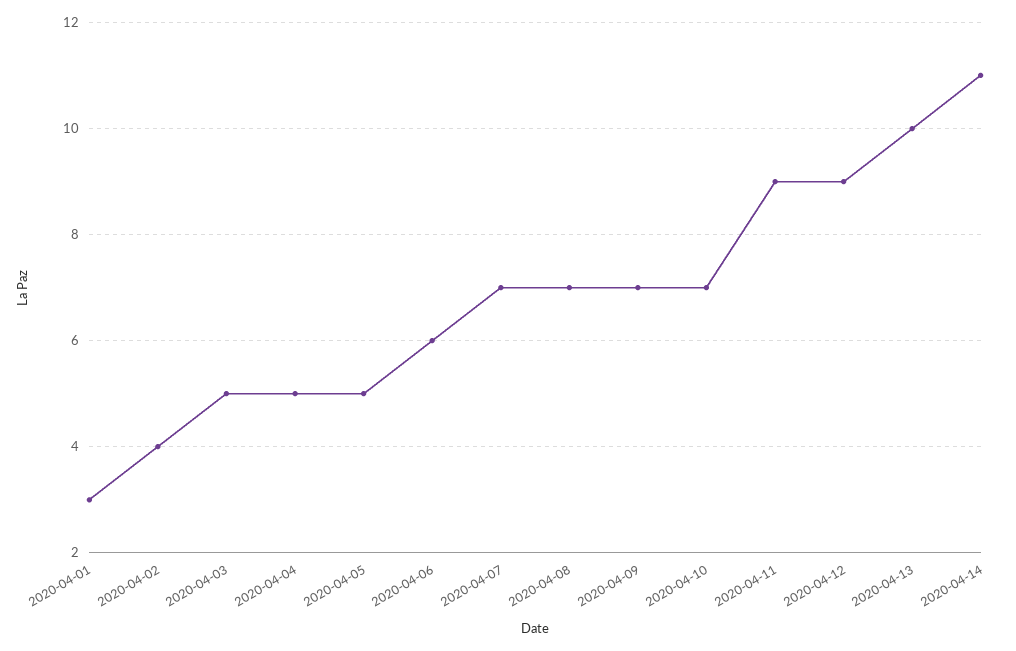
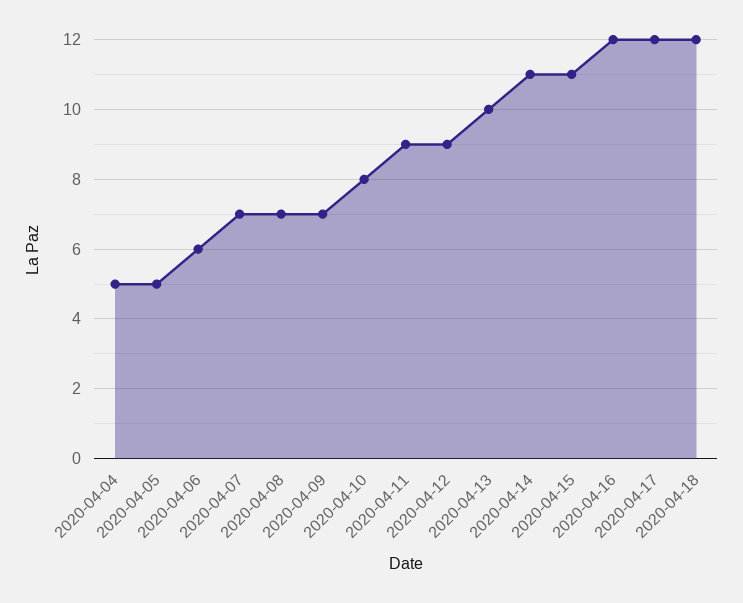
2020-04-01: 3 -> none
2020-04-02: 4 -> none
2020-04-03: 5 -> none
2020-04-10: 7 -> 8
2020-04-15: none -> 11
2020-04-16: none -> 12
2020-04-17: none -> 12
2020-04-18: none -> 12

